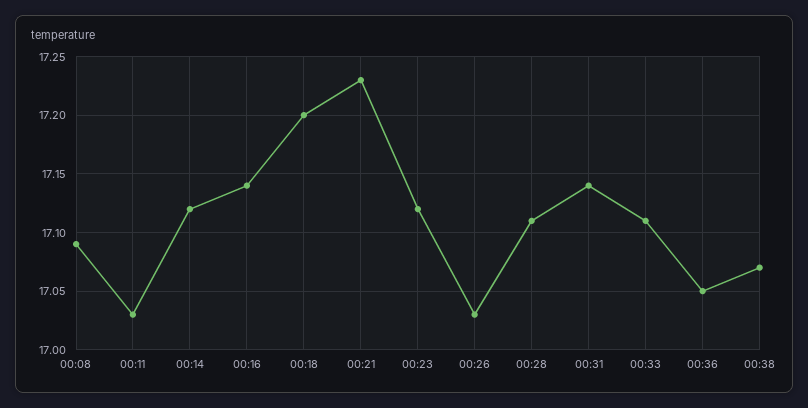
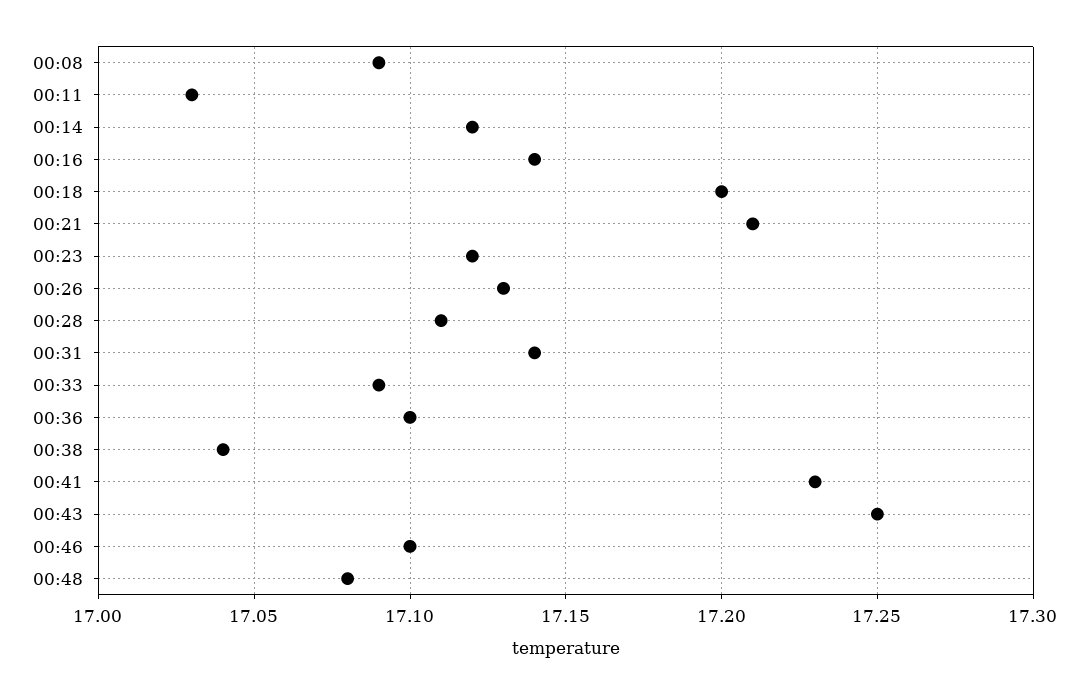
00:21: 17.23 -> 17.21
00:26: 17.03 -> 17.13
00:33: 17.11 -> 17.09
00:36: 17.05 -> 17.1
00:38: 17.07 -> 17.04
00:41: none -> 17.23
00:43: none -> 17.25
00:46: none -> 17.1
00:48: none -> 17.08

